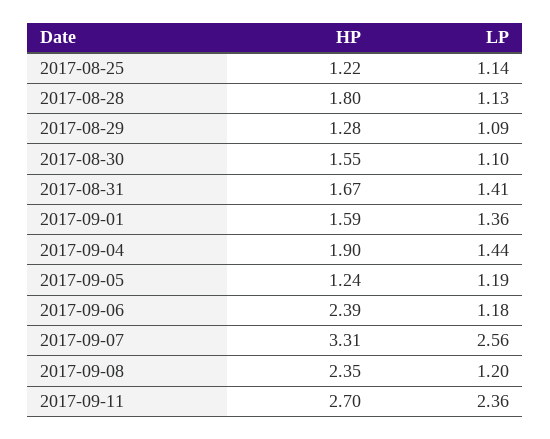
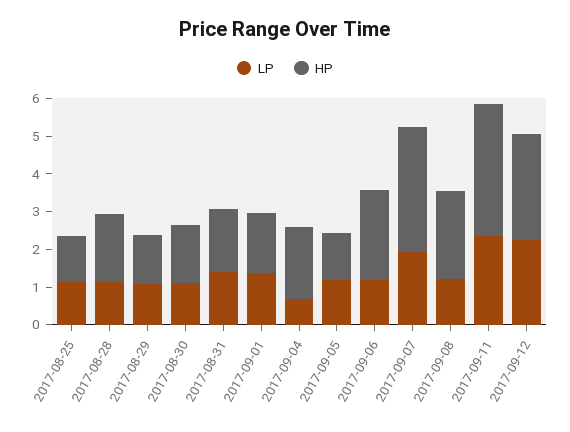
LP, 2017-09-04: 1.44 -> 0.75
LP, 2017-09-07: 2.56 -> 2
HP, 2017-09-11: 2.7 -> 3.5
LP, 2017-09-12: none -> 2.25
HP, 2017-09-12: none -> 2.75

